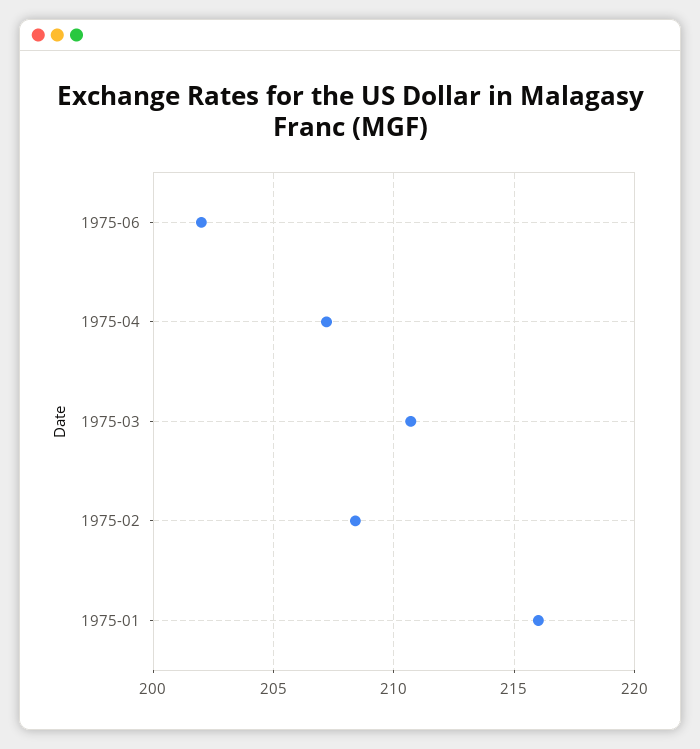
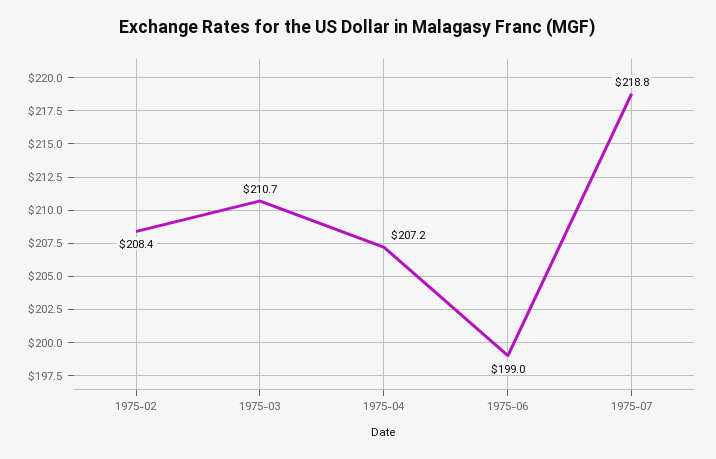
1975-06: 202 -> 199
1975-01: 216 -> none
1975-07: none -> 218.8

